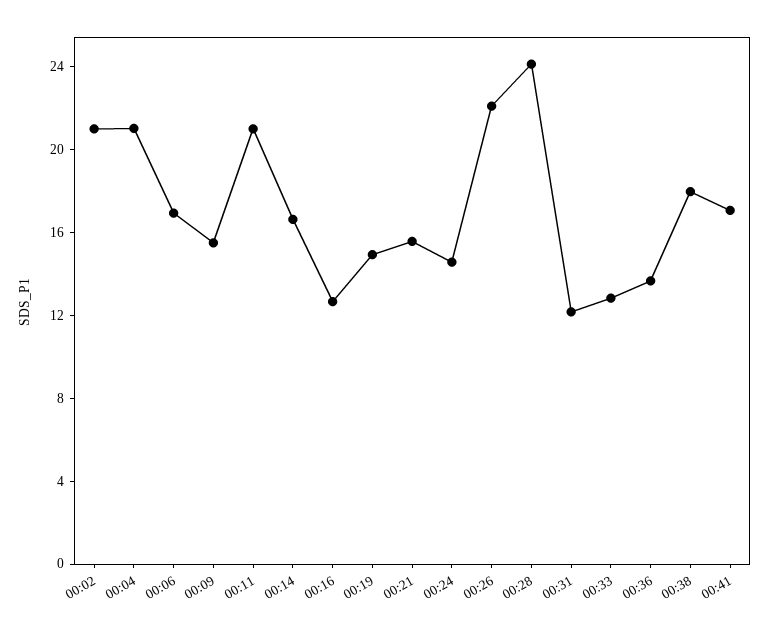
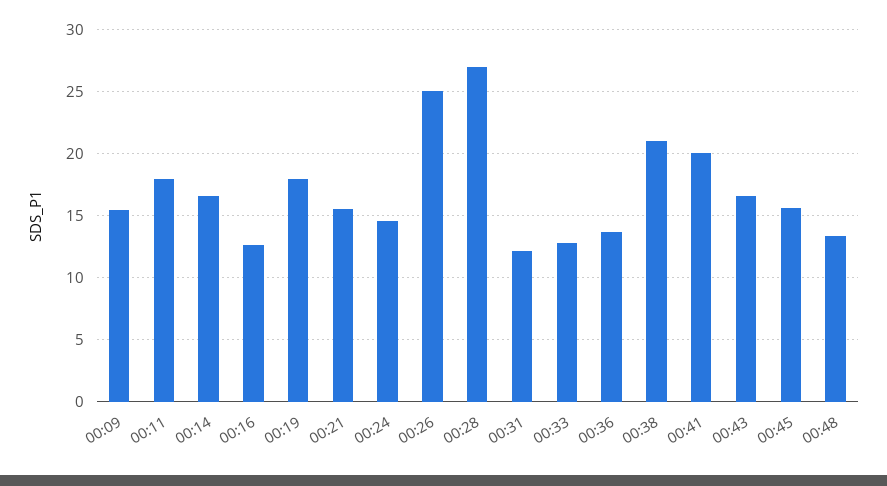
00:02: 21 -> none
00:04: 21 -> none
00:06: 17 -> none
00:11: 21 -> 18
00:19: 15 -> 18
00:26: 22 -> 25
00:28: 24 -> 27
00:38: 18 -> 21
00:41: 17 -> 20
00:43: none -> 16.5
00:45: none -> 15.5
00:48: none -> 13.5

